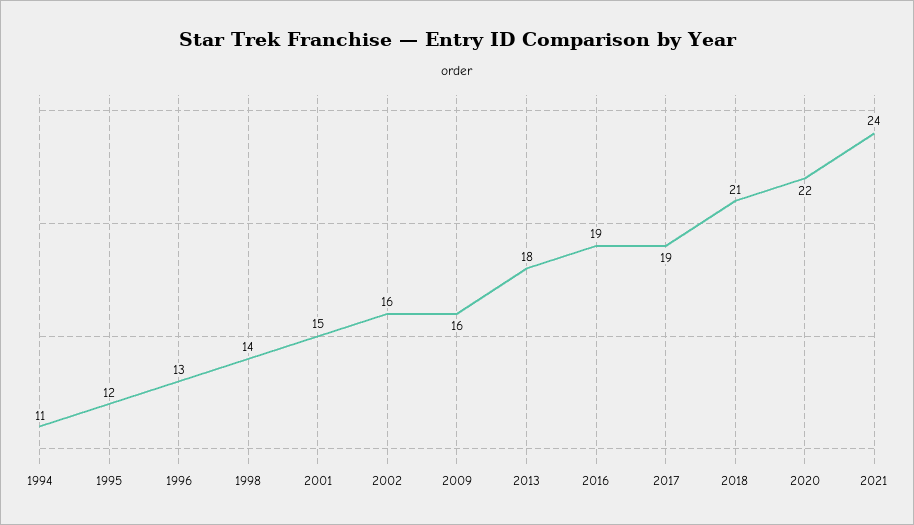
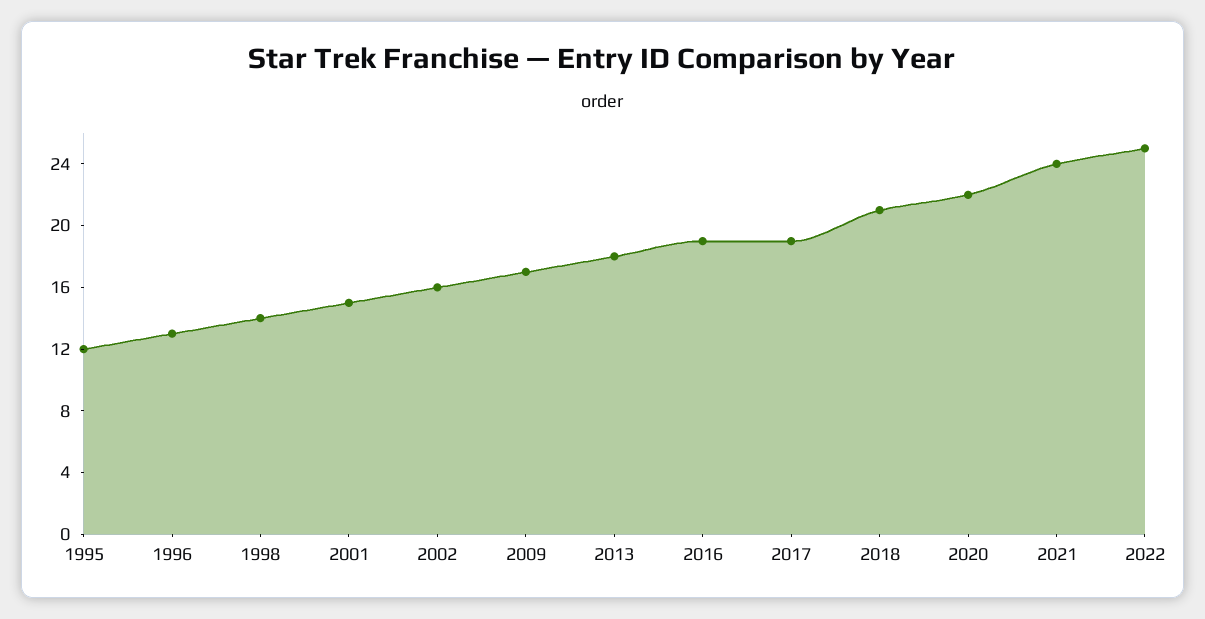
1994: 11 -> none
2009: 16 -> 17
2022: none -> 25

